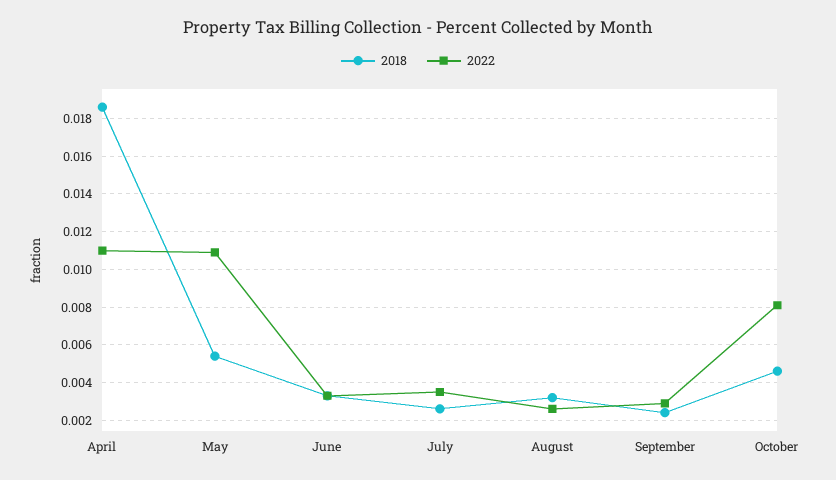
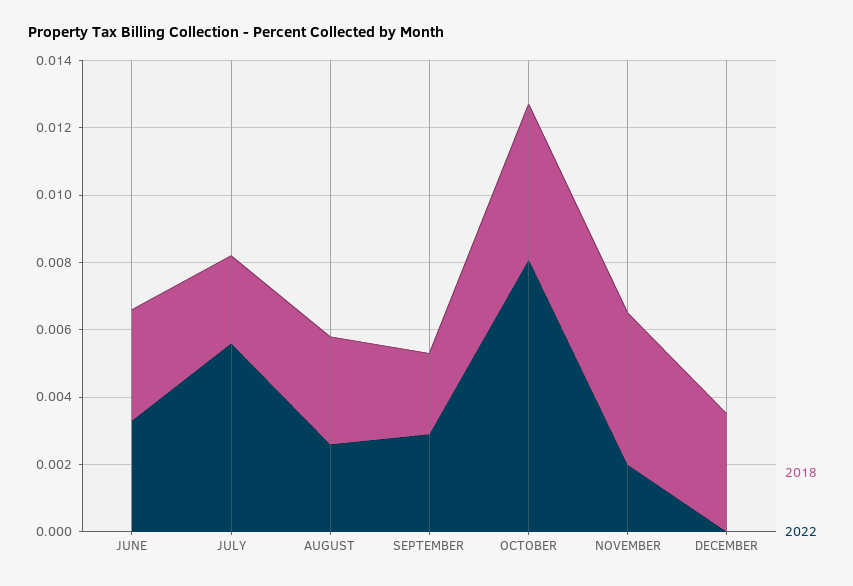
2018, April: 0.0185 -> none
2022, April: 0.011 -> none
2018, May: 0.0055 -> none
2022, May: 0.011 -> none
2022, July: 0.0035 -> 0.0055
2018, NOVEMBER: none -> 0.0045
2022, NOVEMBER: none -> 0.002
2018, DECEMBER: none -> 0.0035
2022, DECEMBER: none -> 0

